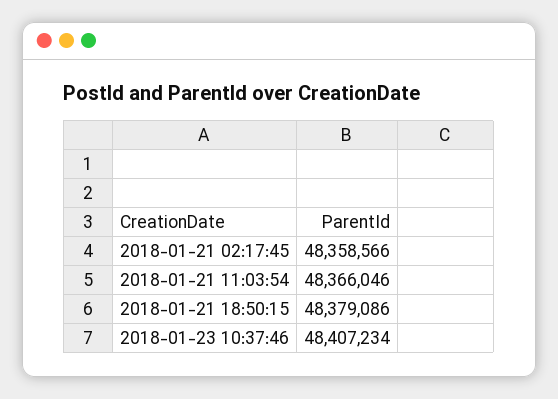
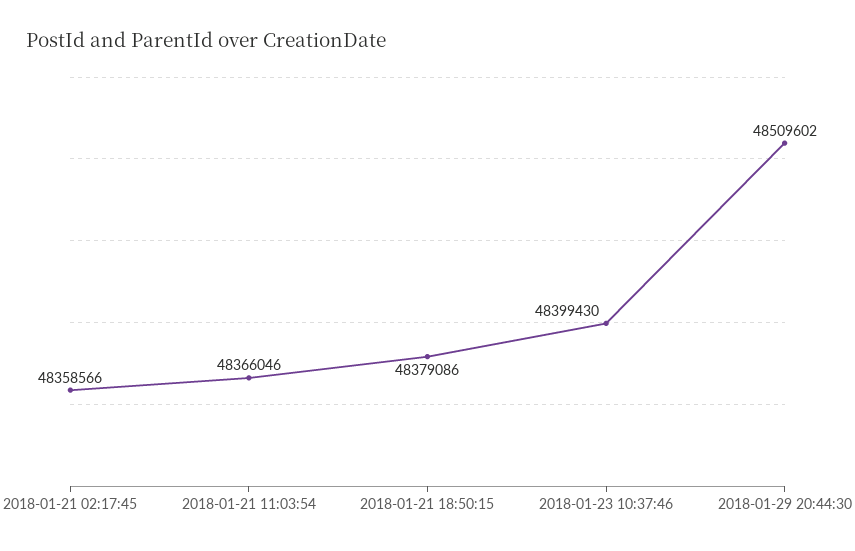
2018-01-23 10:37:46: 48407234 -> 48399430
2018-01-29 20:44:30: none -> 48509602

